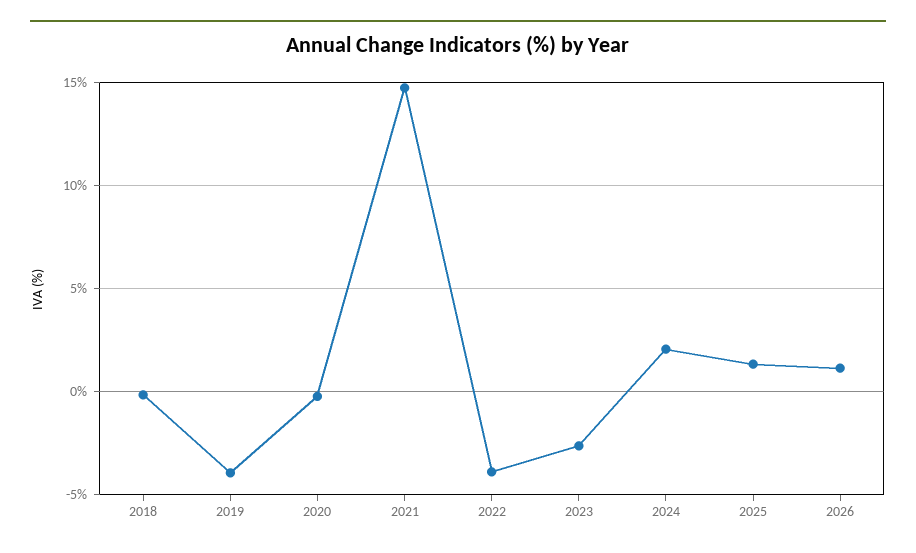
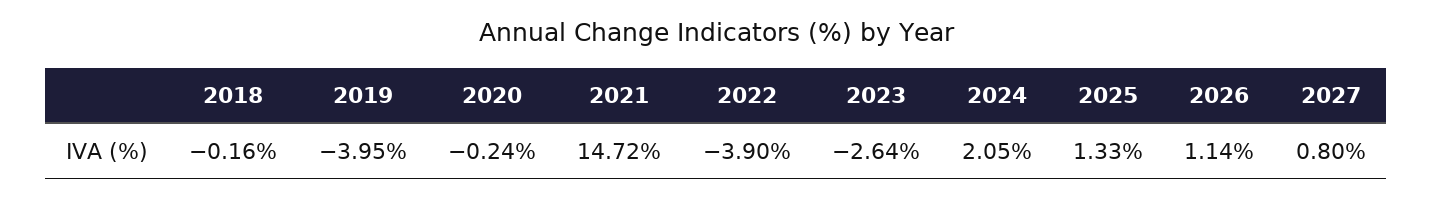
2027: none -> 0.8

